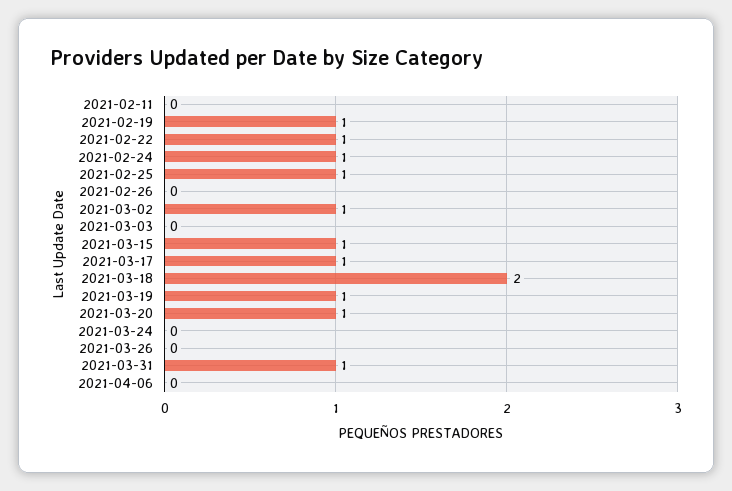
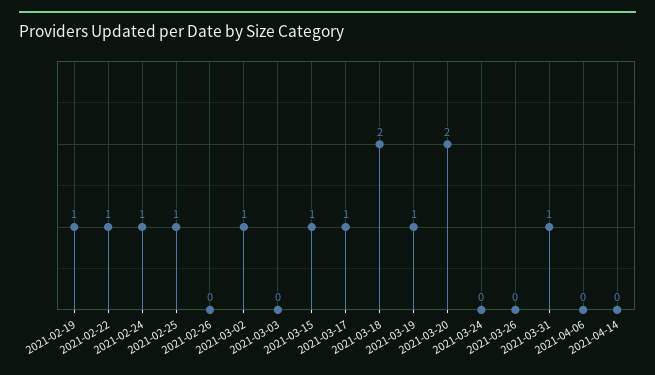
2021-02-11: 0 -> none
2021-03-20: 1 -> 2
2021-04-14: none -> 0

